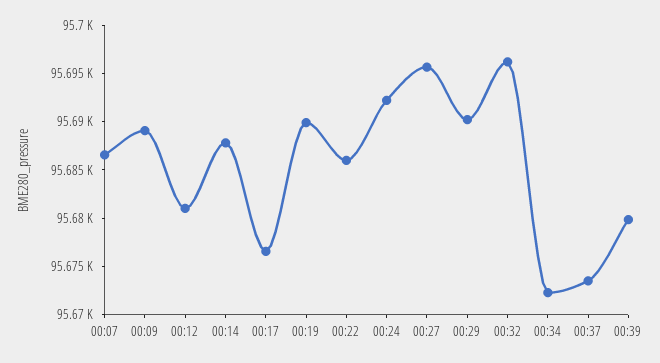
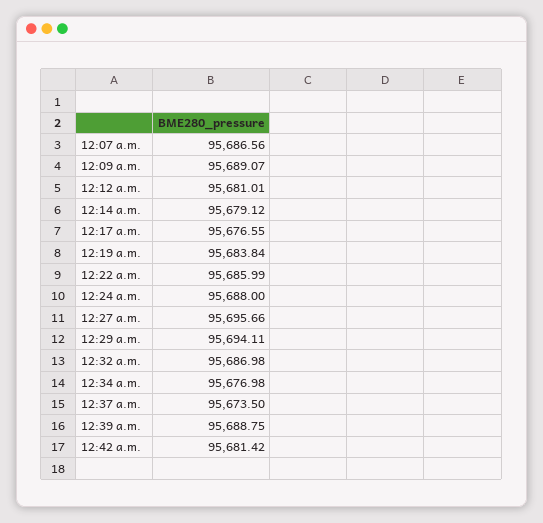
00:14: 95688 -> 95679.12
00:19: 95690 -> 95683.84
00:24: 95692 -> 95688
00:29: 95690 -> 95694.11
00:32: 95696 -> 95686.98
00:34: 95672 -> 95676.98
00:39: 95680 -> 95688.75
12:42 a.m.: none -> 95681.42

